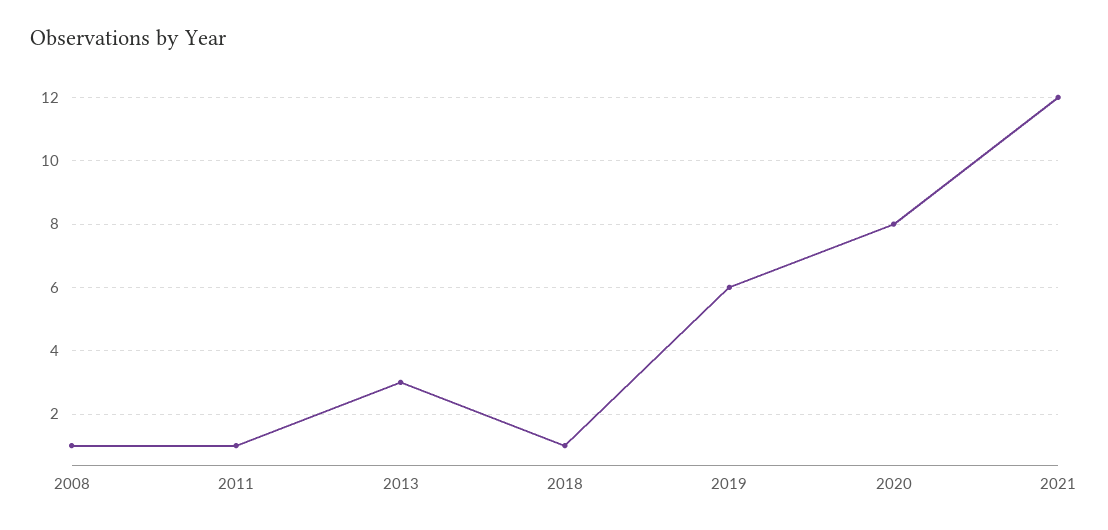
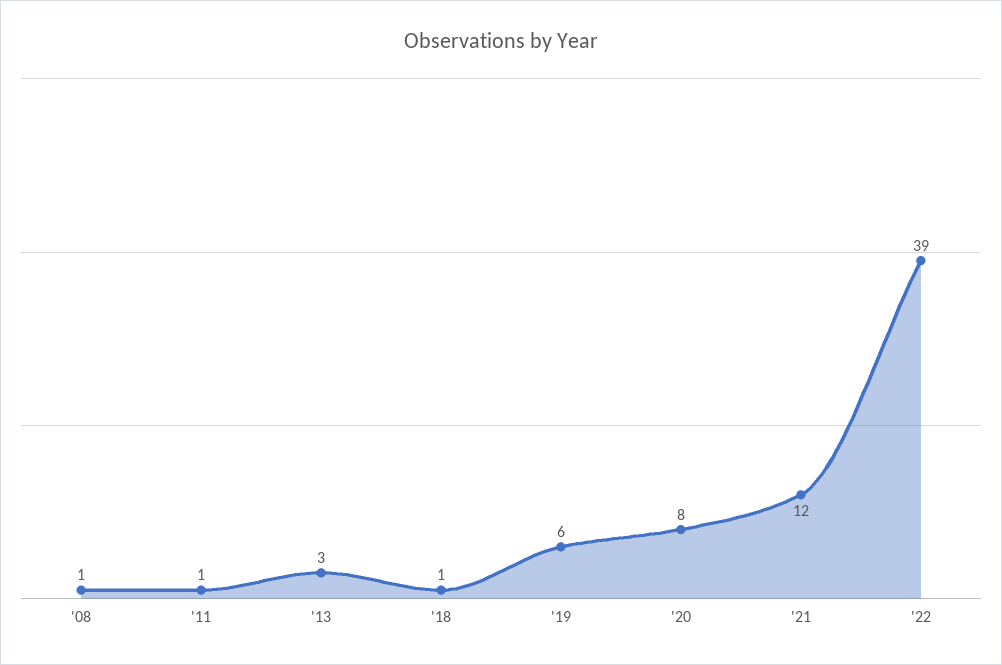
'22: none -> 39

